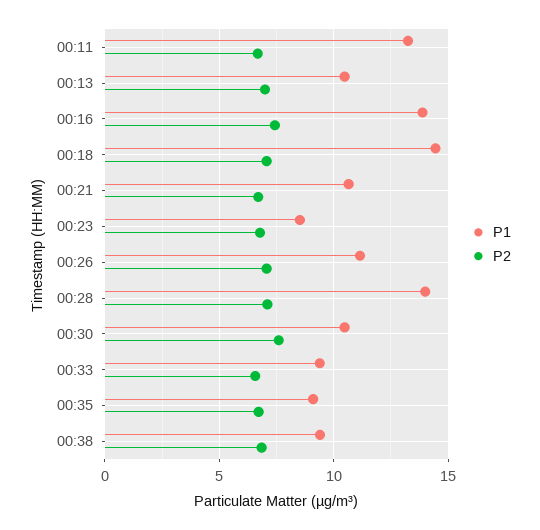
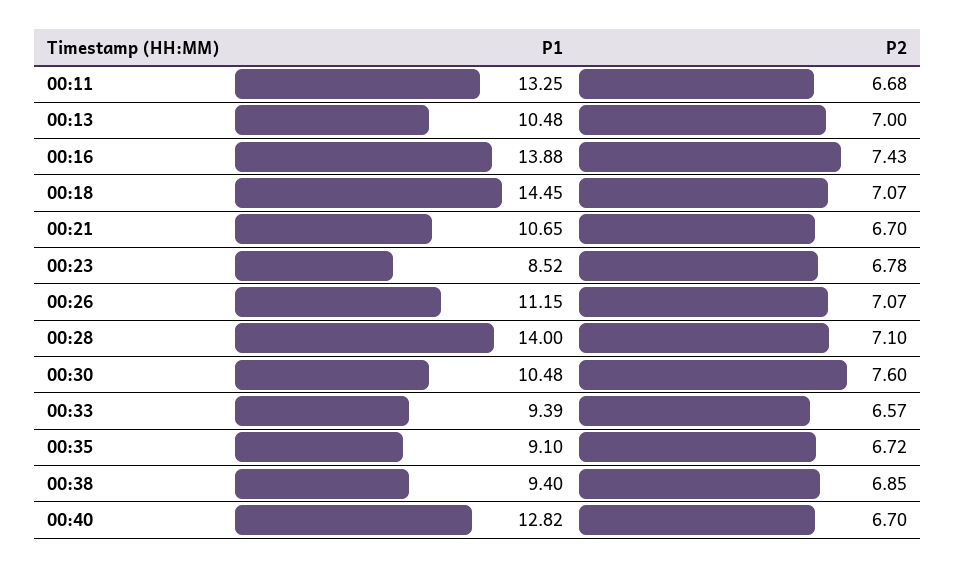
P1, 00:40: none -> 12.82
P2, 00:40: none -> 6.7

